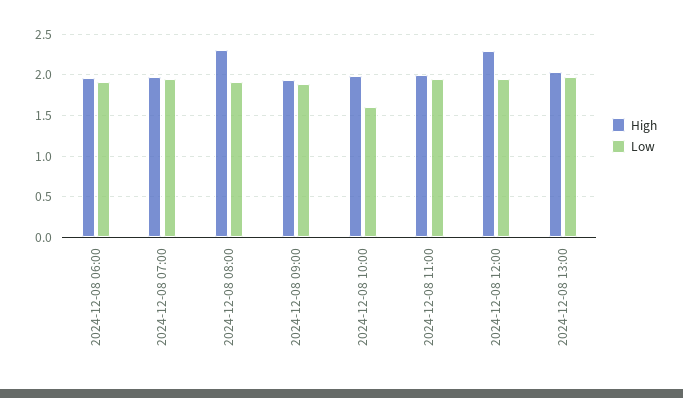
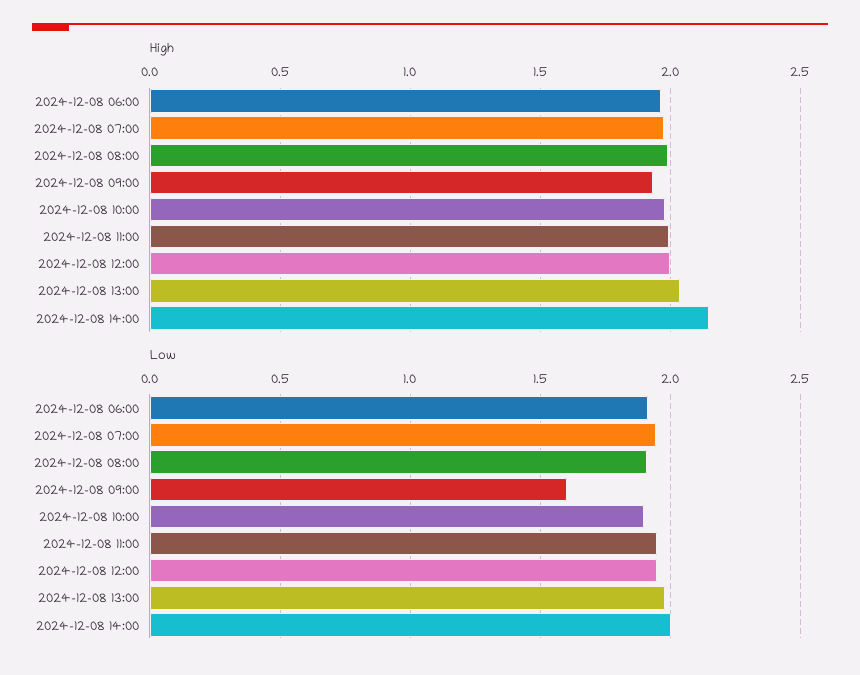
High, 2024-12-08 08:00: 2.3 -> 2
Low, 2024-12-08 09:00: 1.9 -> 1.6
Low, 2024-12-08 10:00: 1.6 -> 1.9
High, 2024-12-08 12:00: 2.3 -> 2
High, 2024-12-08 14:00: none -> 2.15
Low, 2024-12-08 14:00: none -> 2

